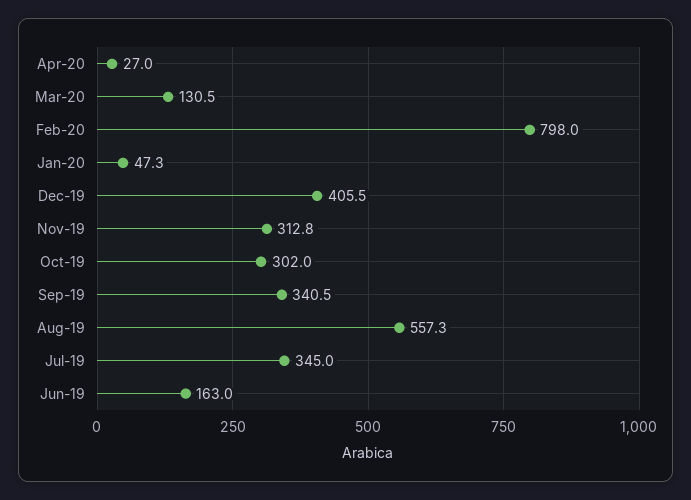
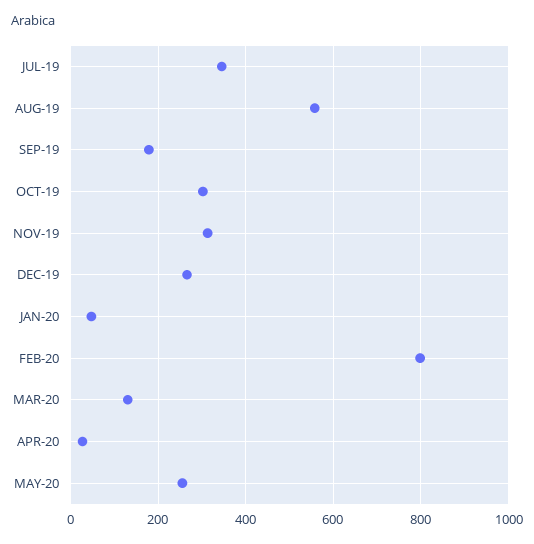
Dec-19: 405.5 -> 260
Sep-19: 340.5 -> 180
Jun-19: 163 -> none
MAY-20: none -> 260

